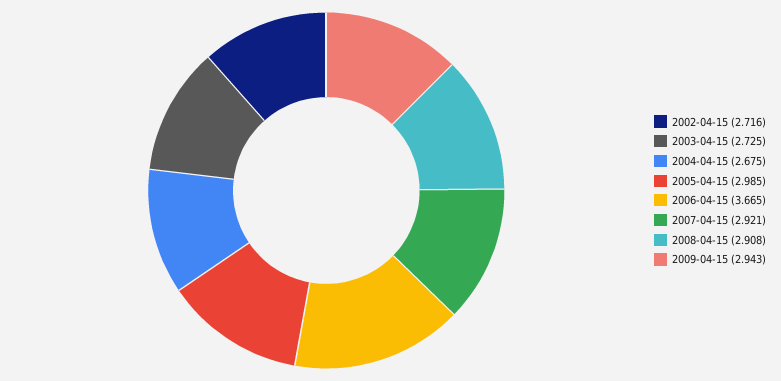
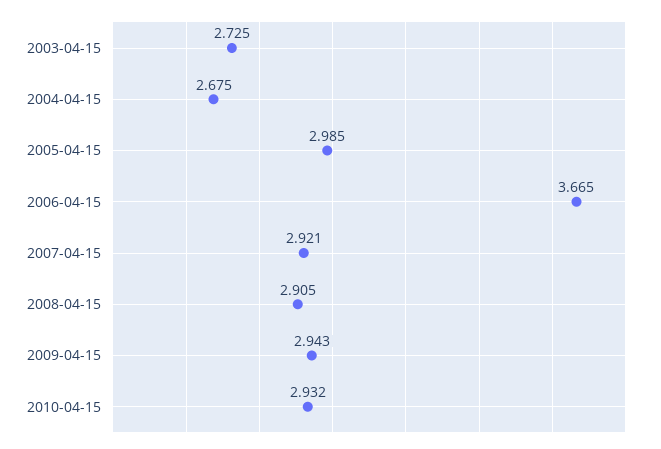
2002-04-15: 2.716 -> none
2008-04-15: 2.908 -> 2.905
2010-04-15: none -> 2.932

